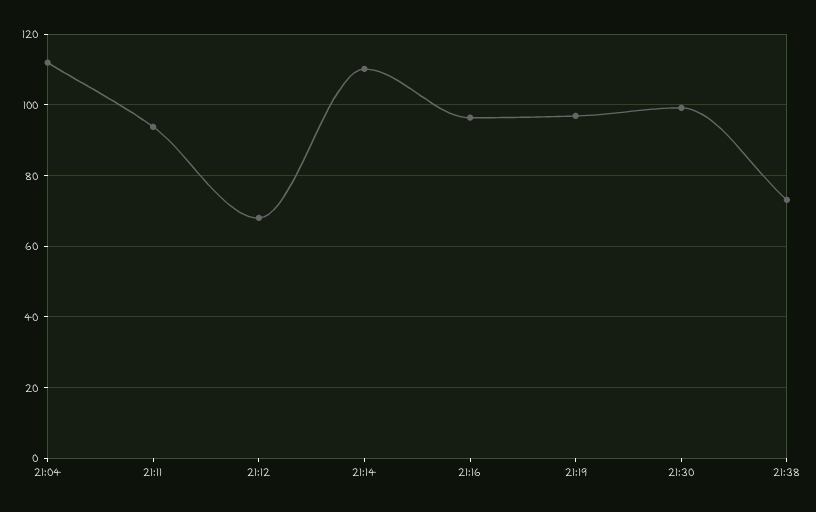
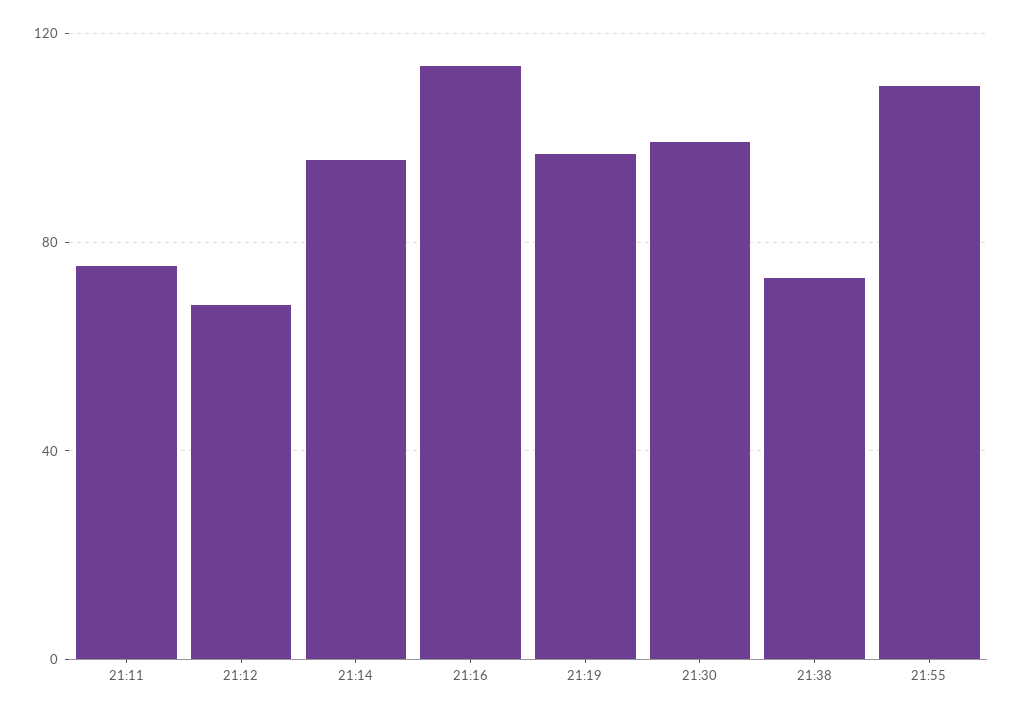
21:04: 112 -> none
21:11: 94 -> 75
21:14: 110 -> 95
21:16: 96 -> 115
21:55: none -> 110

